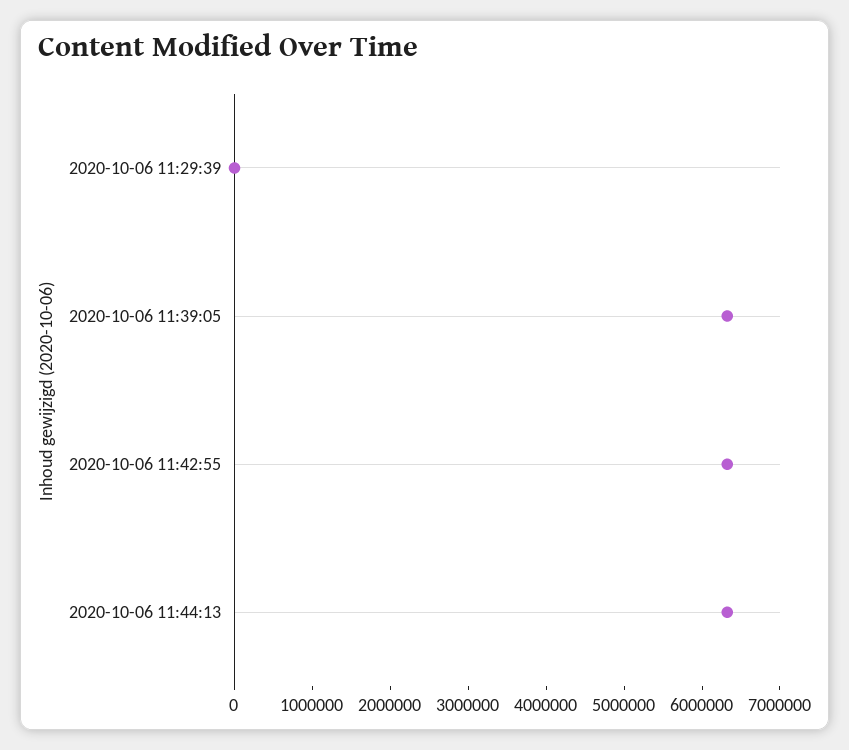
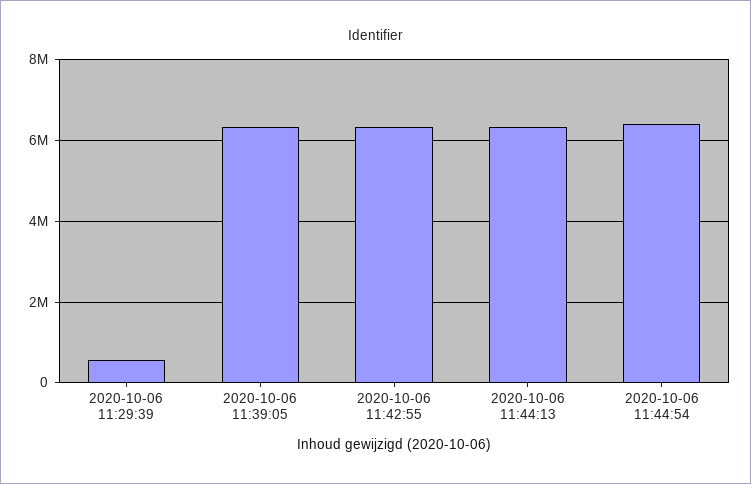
2020-10-06 11:29:39: 0 -> 600000
2020-10-06 11:44:54: none -> 6400000

